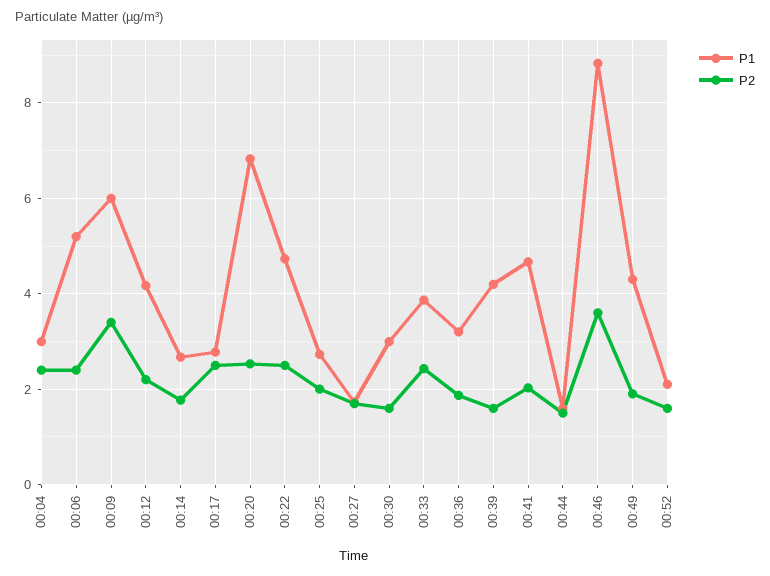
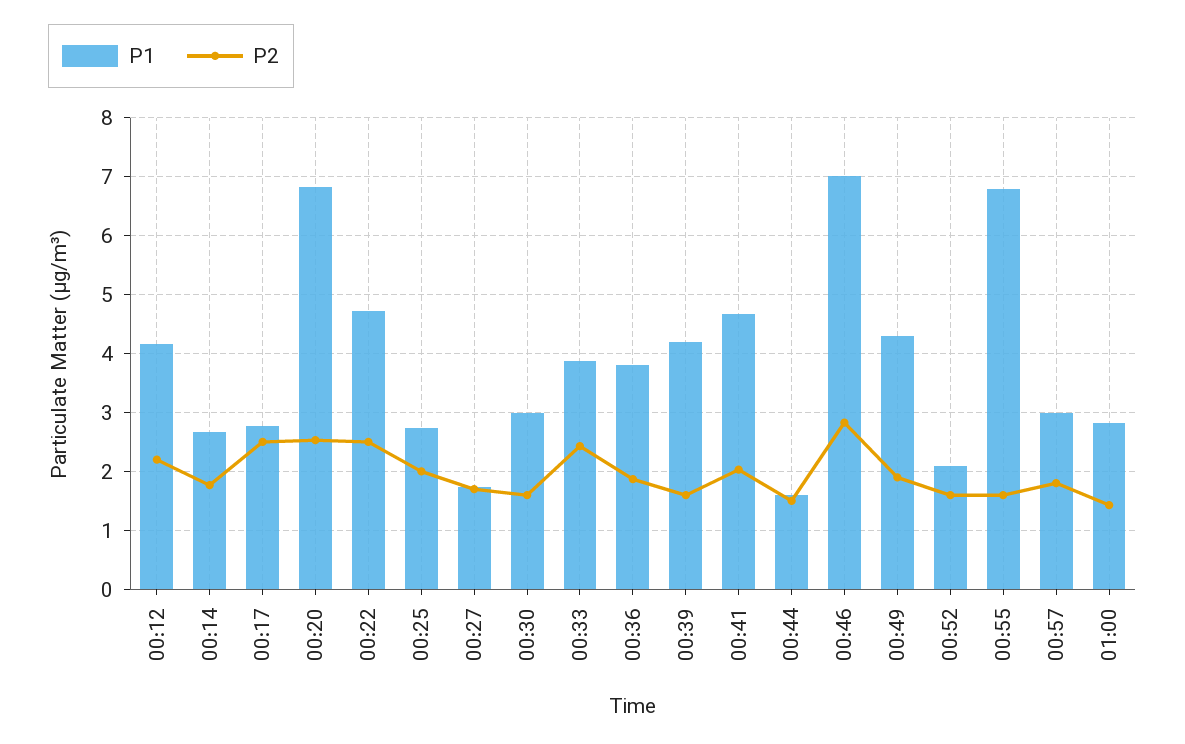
P1, 00:04: 3 -> none
P2, 00:04: 2.4 -> none
P1, 00:06: 5.2 -> none
P2, 00:06: 2.4 -> none
P1, 00:09: 6 -> none
P2, 00:09: 3.4 -> none
P1, 00:36: 3.2 -> 3.8
P1, 00:46: 8.8 -> 7
P2, 00:46: 3.6 -> 2.8
P1, 00:55: none -> 6.8
P2, 00:55: none -> 1.6
P1, 00:57: none -> 3
P2, 00:57: none -> 1.8
P1, 01:00: none -> 2.8
P2, 01:00: none -> 1.4

